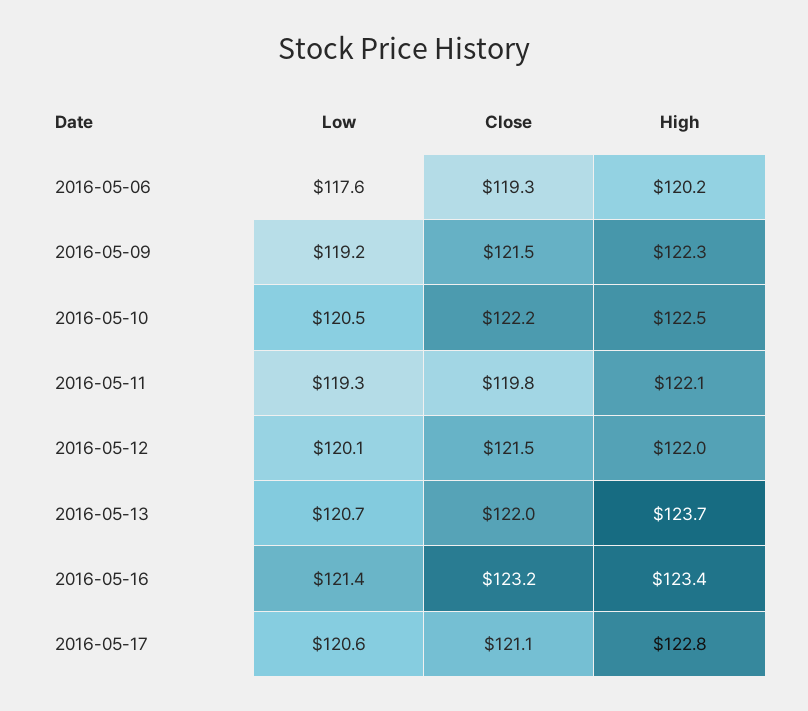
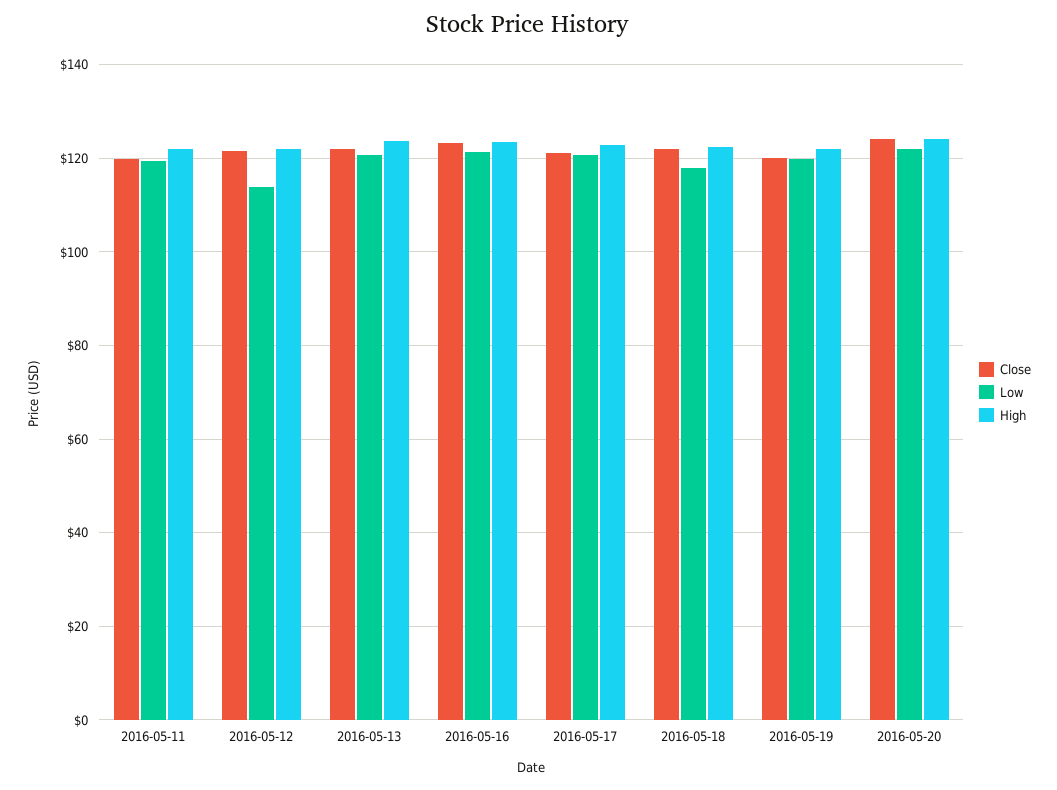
Low, 2016-05-06: 117.6 -> none
Close, 2016-05-06: 119.3 -> none
High, 2016-05-06: 120.2 -> none
Low, 2016-05-09: 119.2 -> none
Close, 2016-05-09: 121.5 -> none
High, 2016-05-09: 122.3 -> none
Low, 2016-05-10: 120.5 -> none
Close, 2016-05-10: 122.2 -> none
High, 2016-05-10: 122.5 -> none
Low, 2016-05-12: 120.1 -> 114
Close, 2016-05-18: none -> 122
Low, 2016-05-18: none -> 118
High, 2016-05-18: none -> 122
Close, 2016-05-19: none -> 120
Low, 2016-05-19: none -> 120
High, 2016-05-19: none -> 122
Close, 2016-05-20: none -> 124
Low, 2016-05-20: none -> 122
High, 2016-05-20: none -> 124

